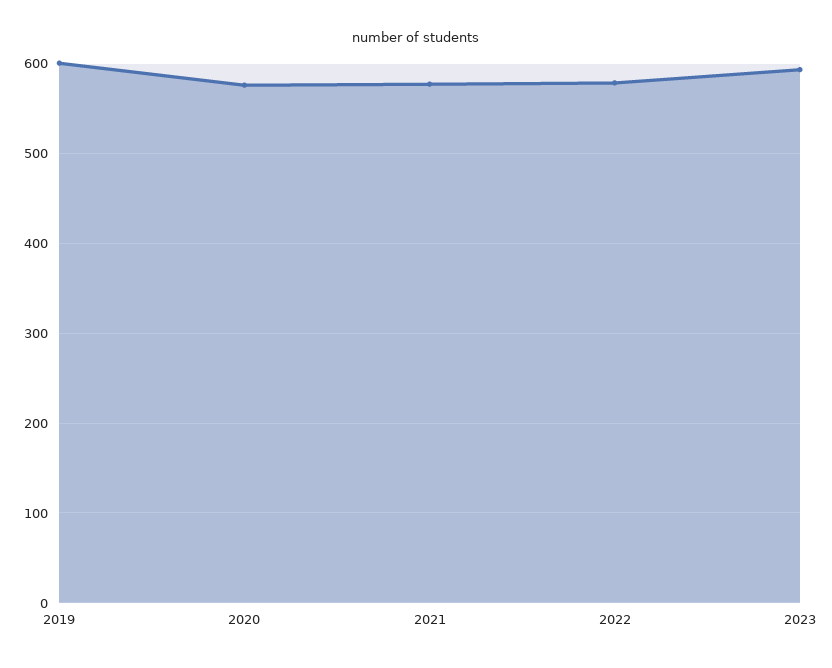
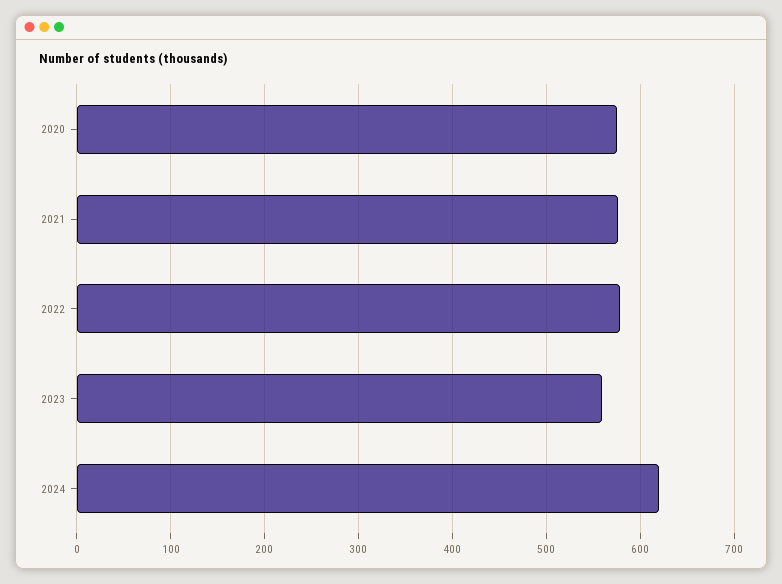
2019: 600 -> none
2023: 590 -> 560
2024: none -> 620

